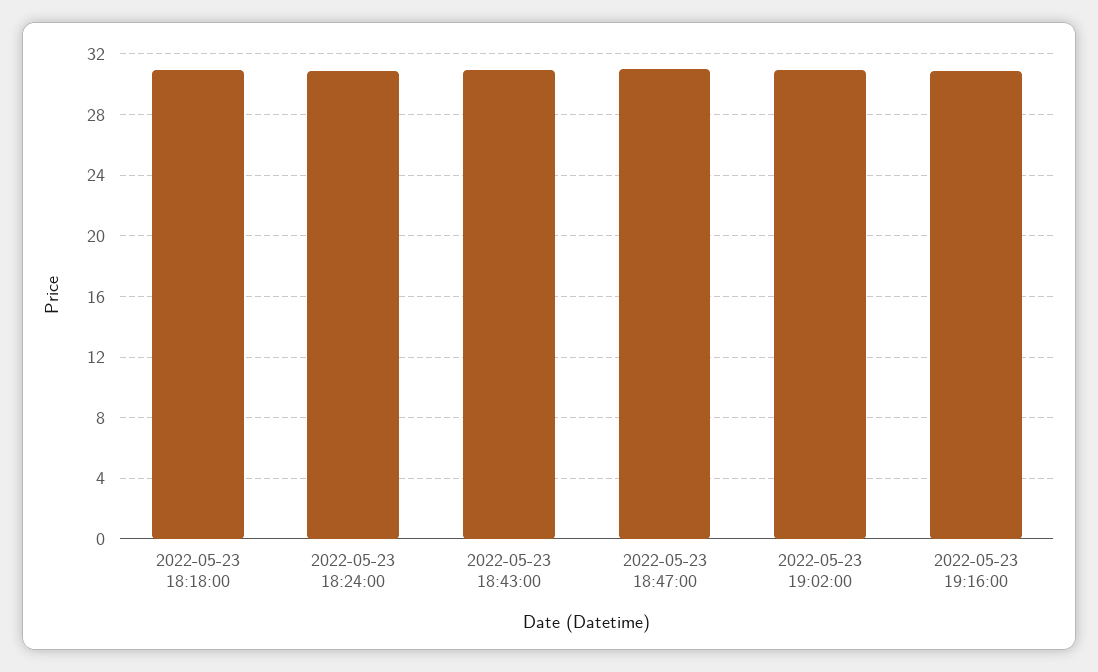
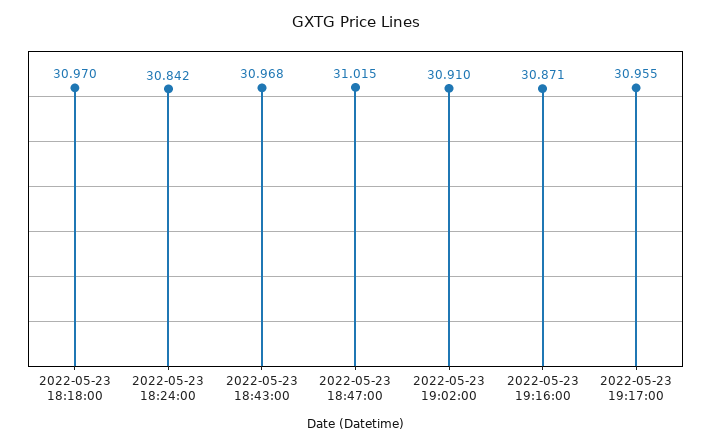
2022-05-23 19:17:00: none -> 30.955

